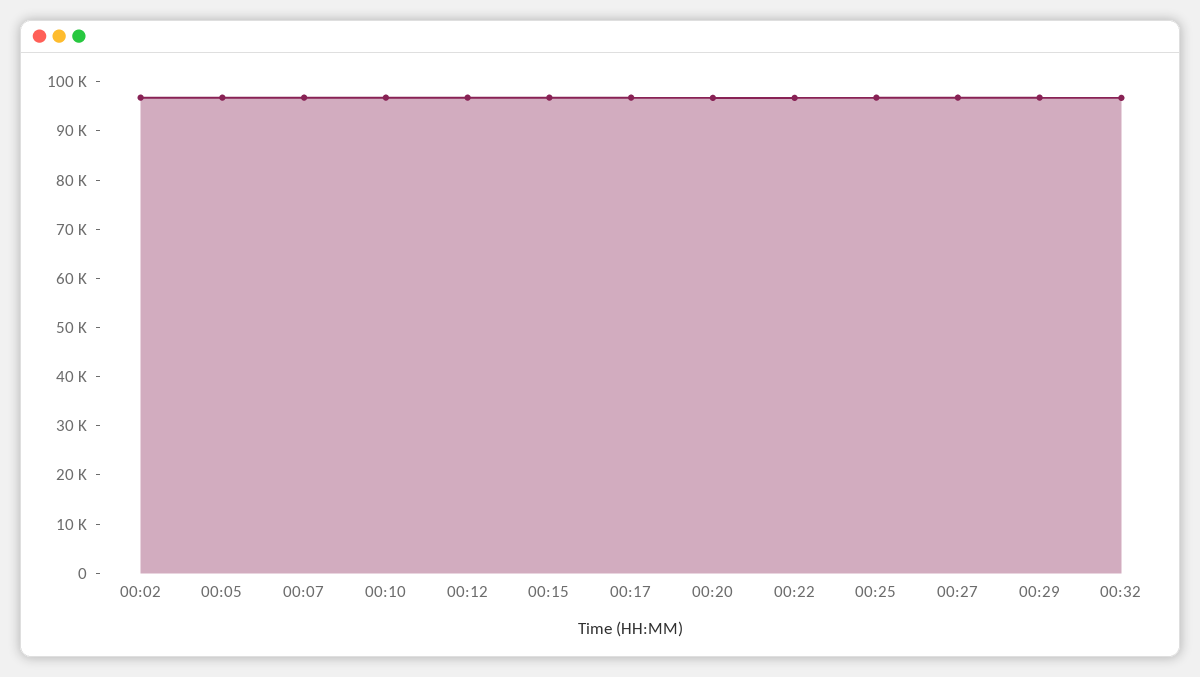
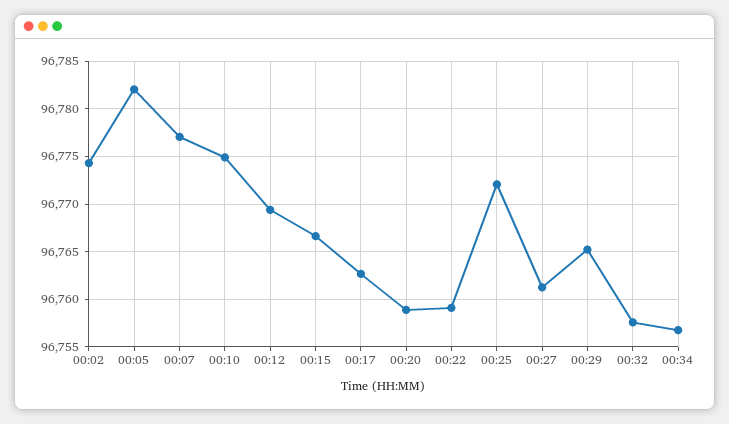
00:34: none -> 96757

